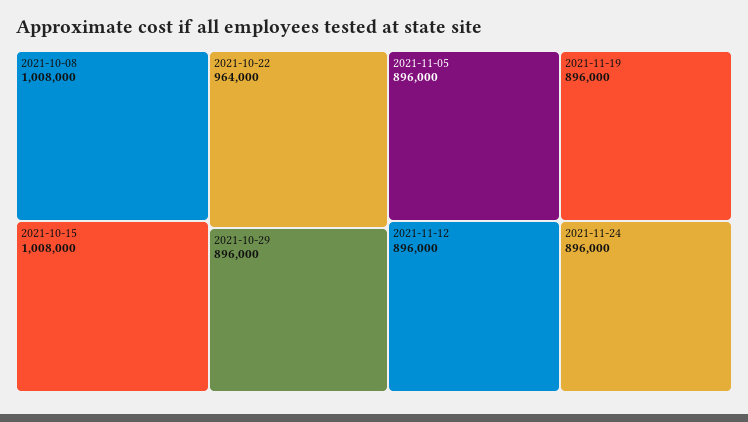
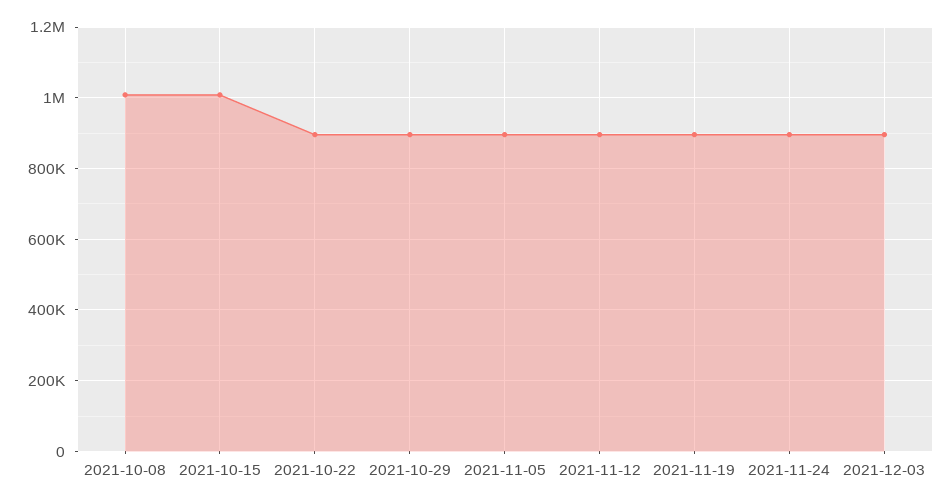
2021-10-22: 964000 -> 900000
2021-12-03: none -> 900000

